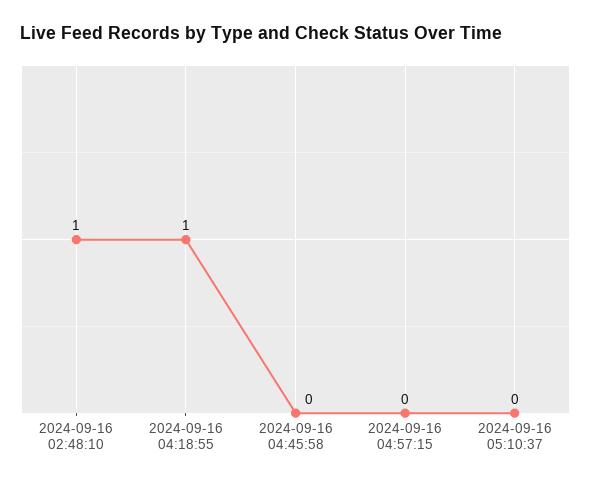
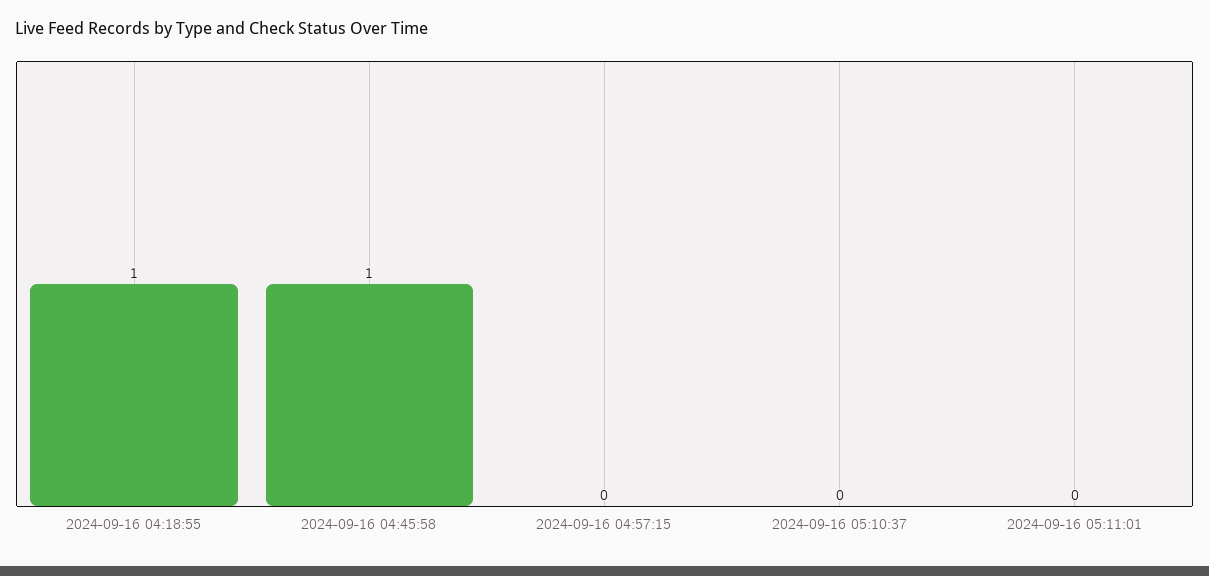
2024-09-16 02:48:10: 1 -> none
2024-09-16 04:45:58: 0 -> 1
2024-09-16 05:11:01: none -> 0

